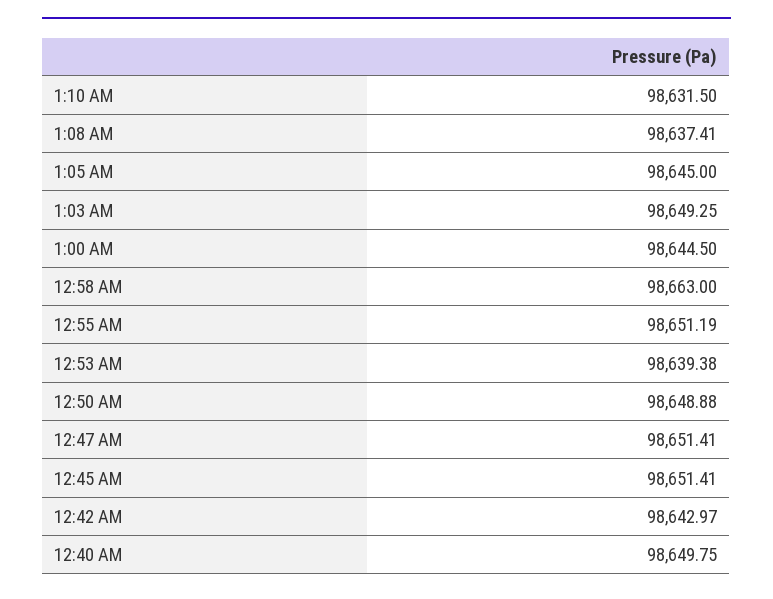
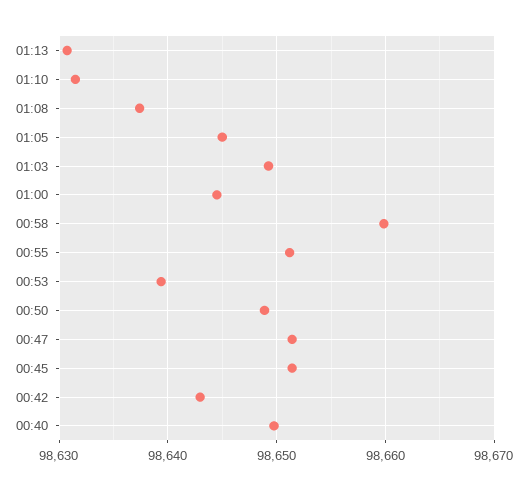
12:58 AM: 98663 -> 98660
01:13: none -> 98631

